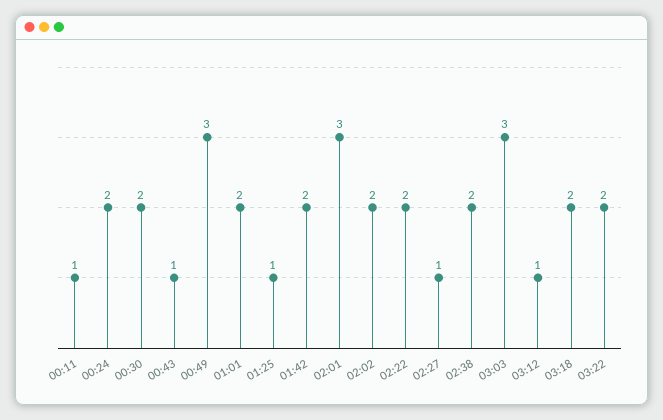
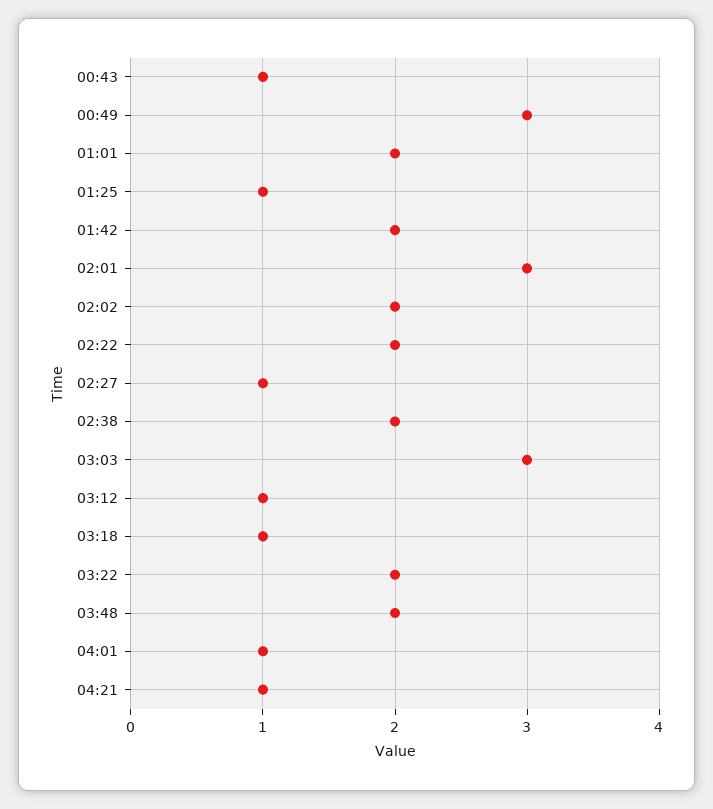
00:11: 1 -> none
00:24: 2 -> none
00:30: 2 -> none
03:18: 2 -> 1
03:48: none -> 2
04:01: none -> 1
04:21: none -> 1

